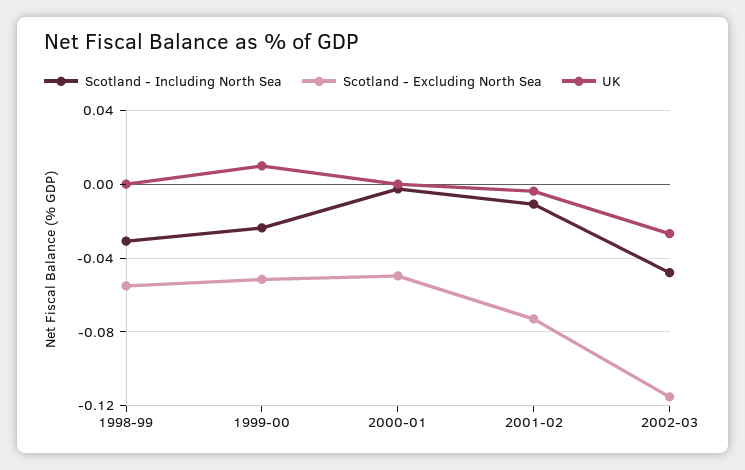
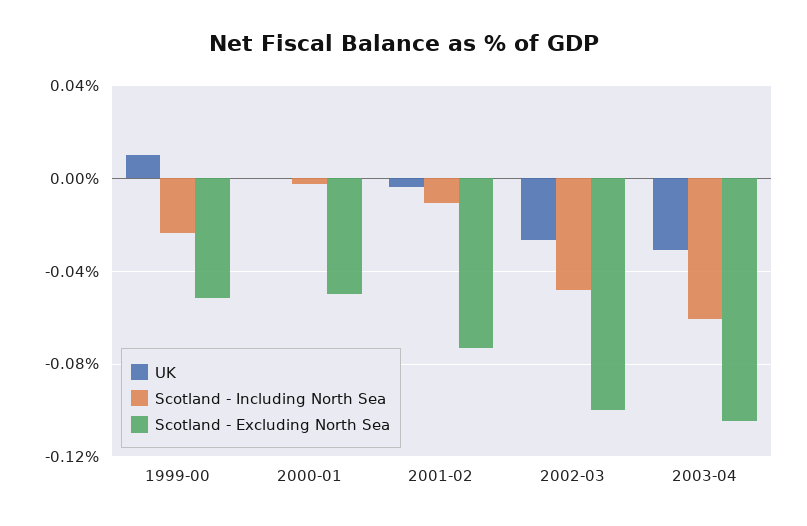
Scotland - Including North Sea, 1998-99: -0.03 -> none
Scotland - Excluding North Sea, 1998-99: -0.055 -> none
UK, 1998-99: 0 -> none
Scotland - Excluding North Sea, 2002-03: -0.115 -> -0.1
UK, 2003-04: none -> -0.03
Scotland - Including North Sea, 2003-04: none -> -0.06
Scotland - Excluding North Sea, 2003-04: none -> -0.105

